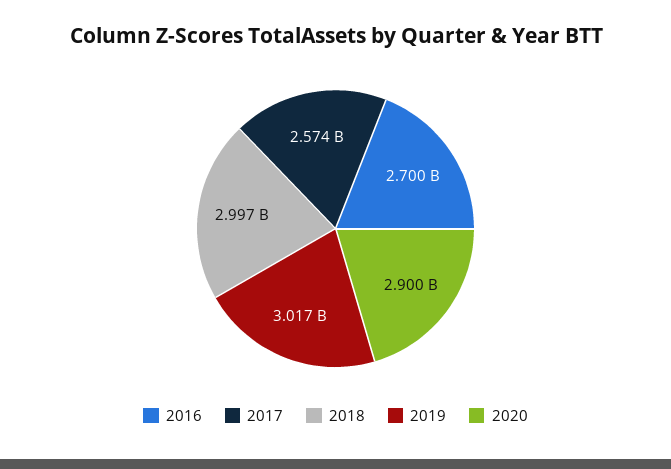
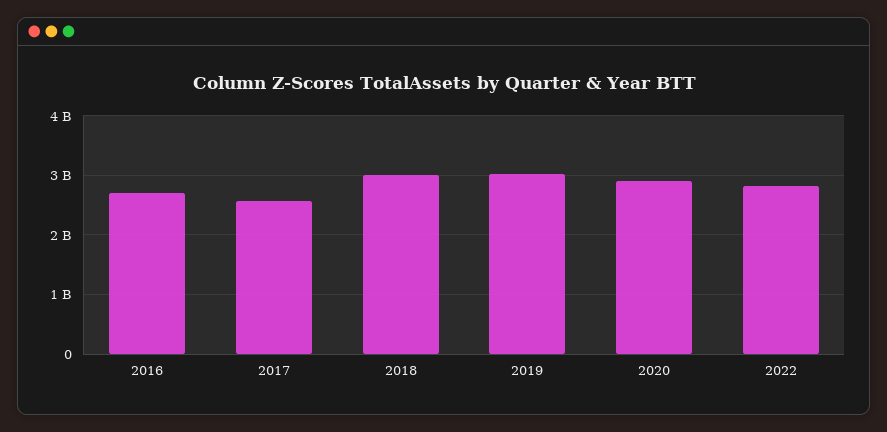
2022: none -> 2800000000

